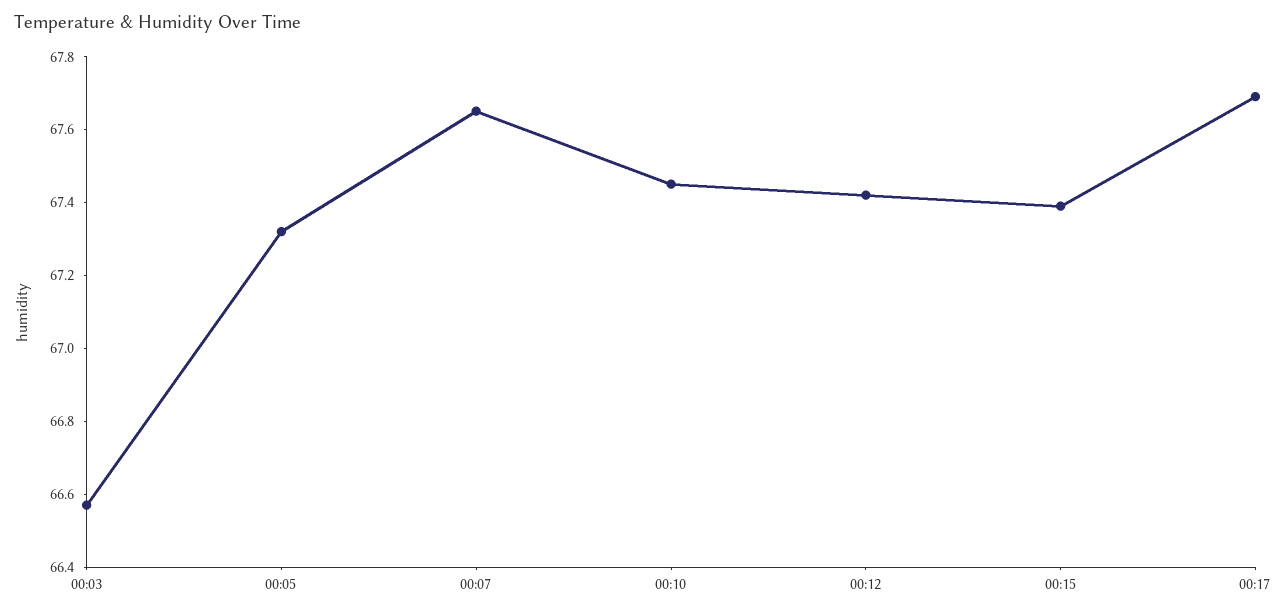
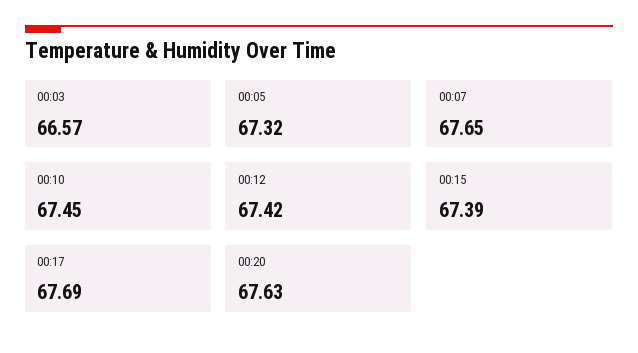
00:20: none -> 67.63

